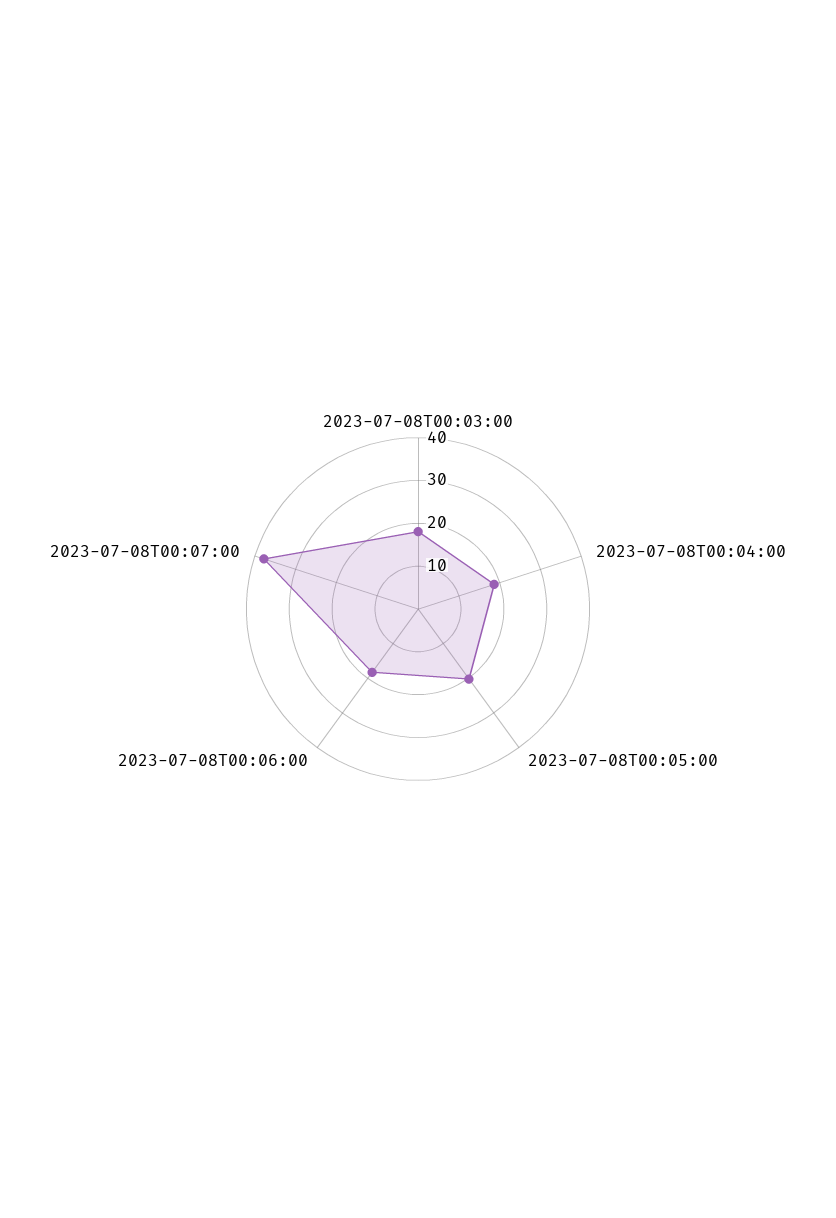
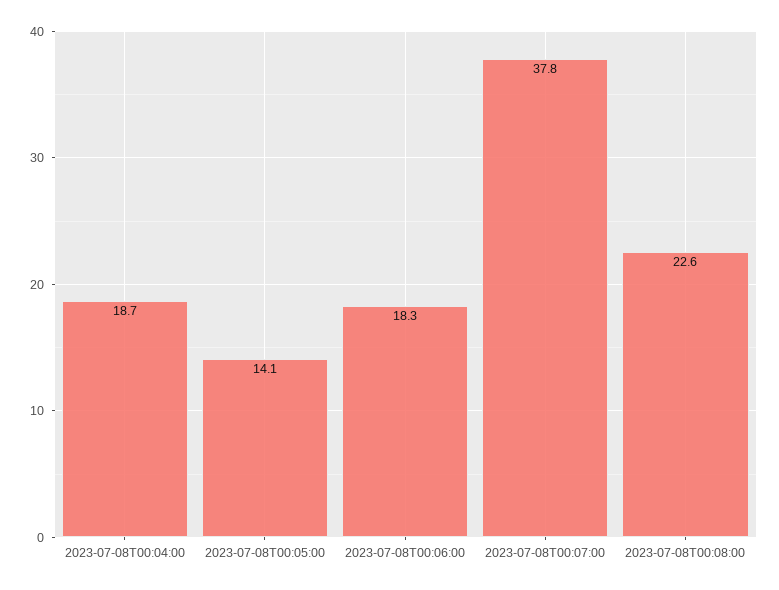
2023-07-08T00:03:00: 18 -> none
2023-07-08T00:05:00: 20 -> 14.1
2023-07-08T00:08:00: none -> 22.6

